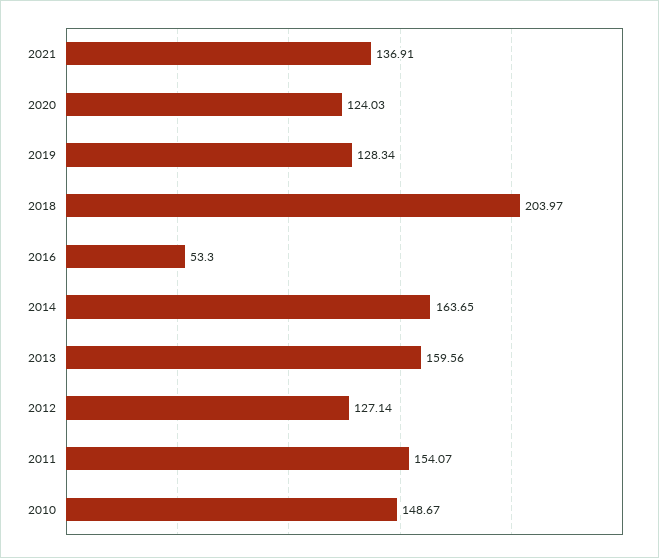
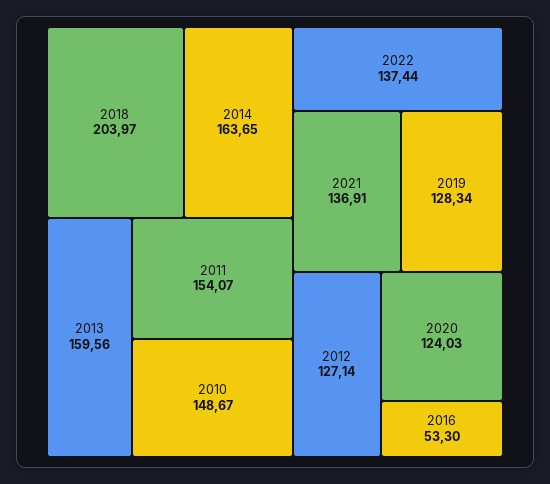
2022: none -> 137.44

